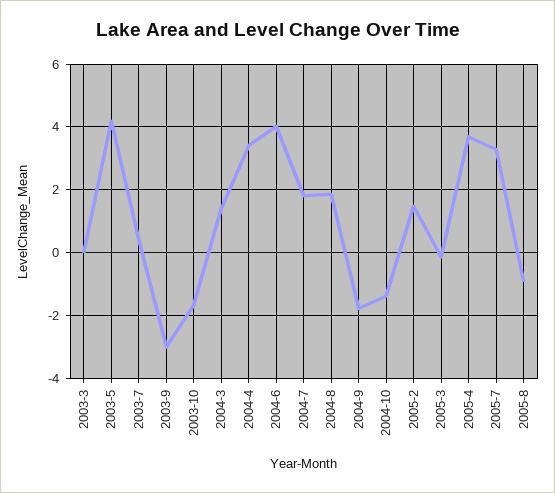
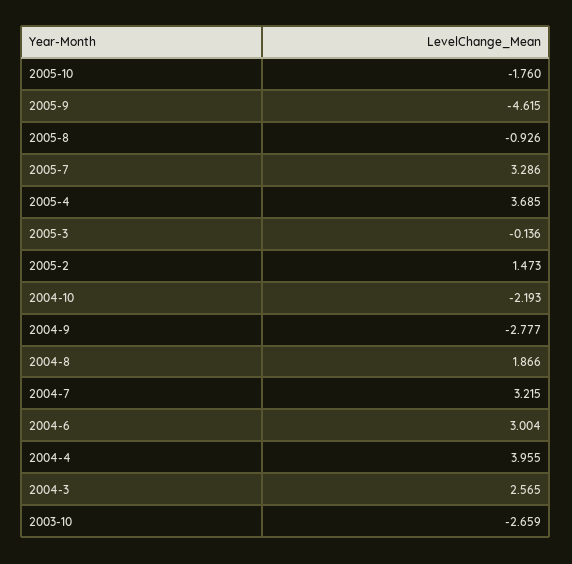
2003-3: 0 -> none
2003-5: 4.2 -> none
2003-7: 0.4 -> none
2003-9: -3 -> none
2003-10: -1.6 -> -2.659
2004-3: 1.4 -> 2.565
2004-4: 3.4 -> 3.955
2004-6: 4 -> 3.004
2004-7: 1.8 -> 3.215
2004-9: -1.8 -> -2.777
2004-10: -1.4 -> -2.193
2005-10: none -> -1.76
2005-9: none -> -4.615

